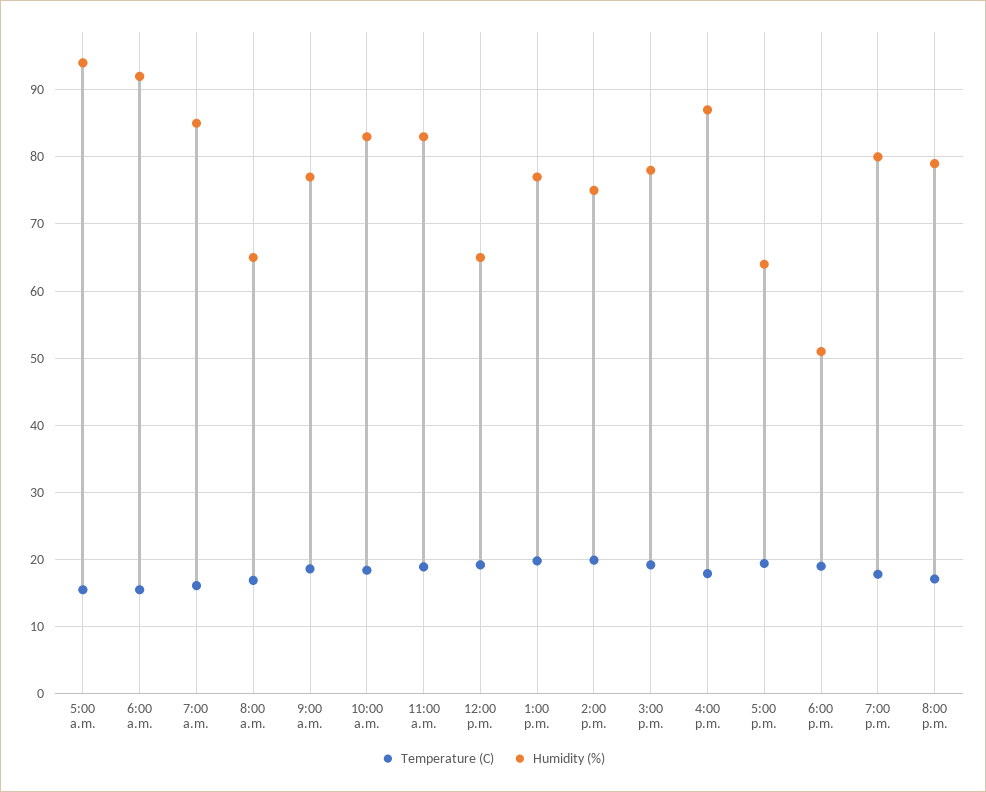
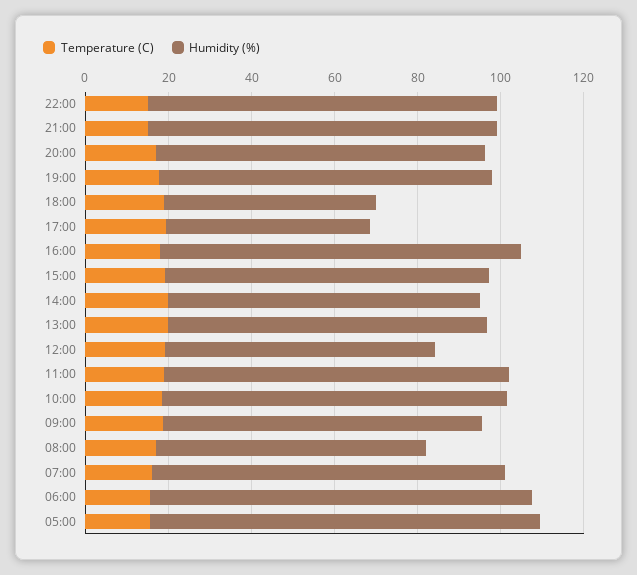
Humidity (%), 5:00 p.m.: 64 -> 50
Temperature (C), 22:00: none -> 15
Humidity (%), 22:00: none -> 85
Temperature (C), 21:00: none -> 15
Humidity (%), 21:00: none -> 85

